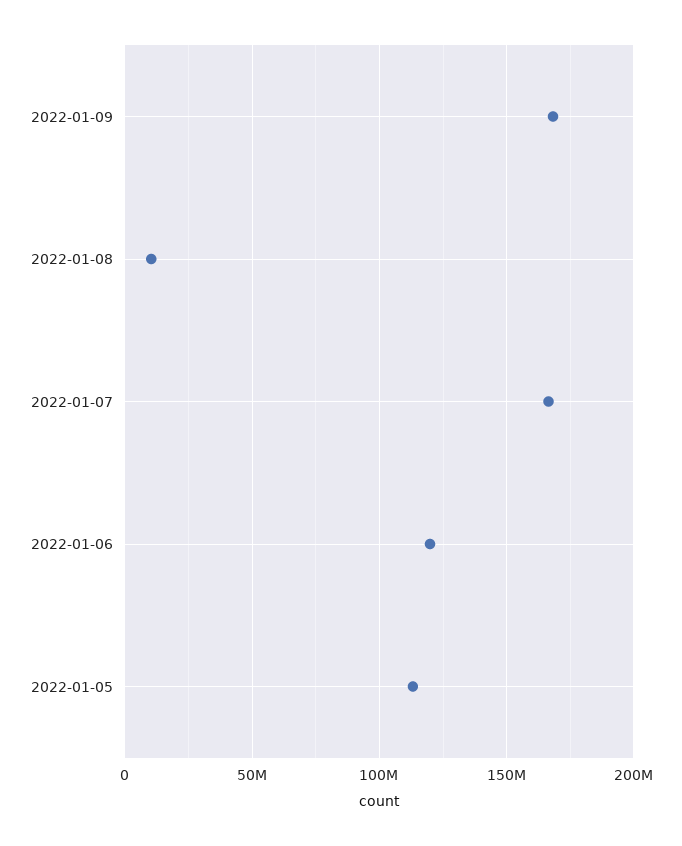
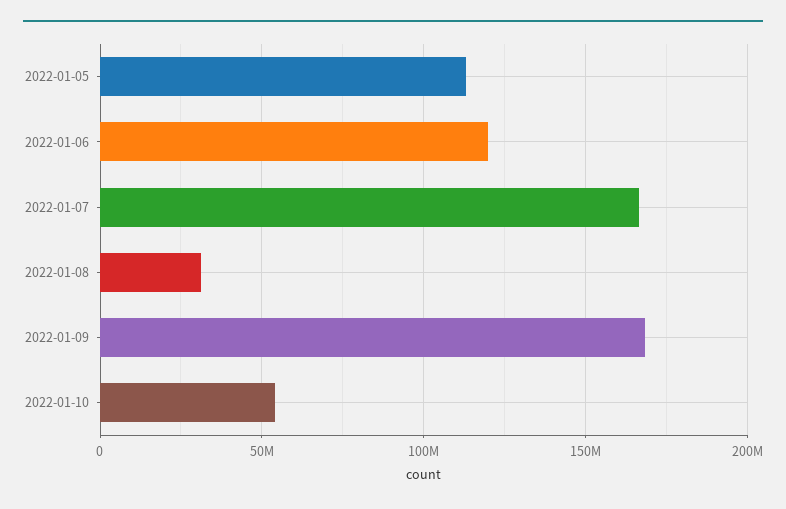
2022-01-08: 10000000 -> 30000000
2022-01-10: none -> 55000000

